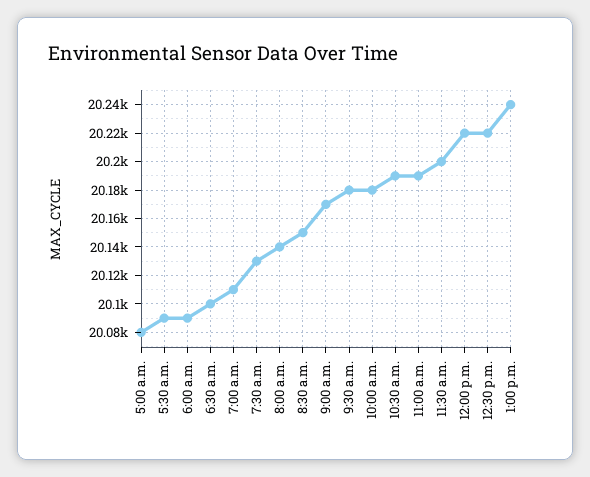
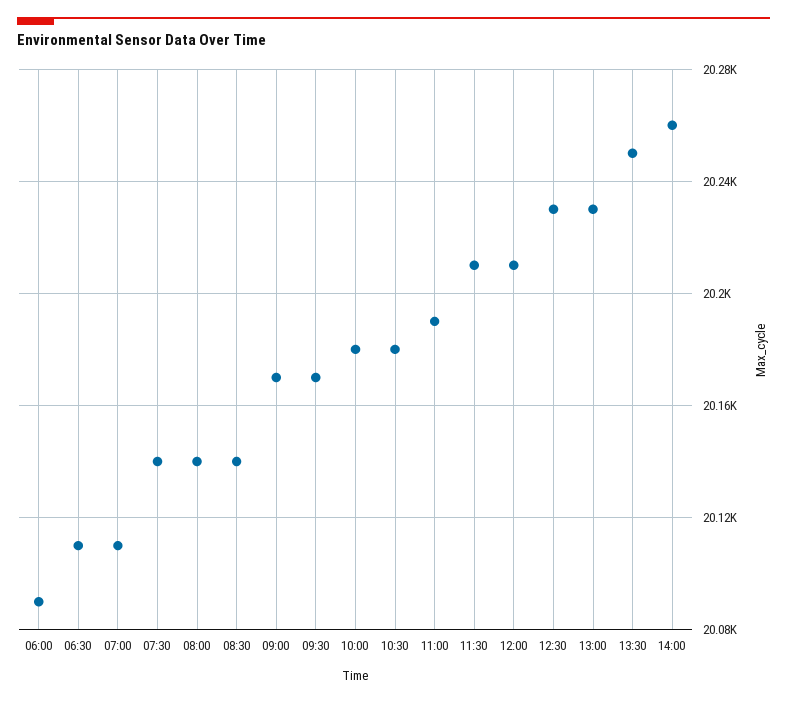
5:00 a.m.: 20080 -> none
5:30 a.m.: 20090 -> none
6:30 a.m.: 20100 -> 20110
7:30 a.m.: 20130 -> 20140
8:30 a.m.: 20150 -> 20140
9:30 a.m.: 20180 -> 20170
10:30 a.m.: 20190 -> 20180
11:30 a.m.: 20200 -> 20210
12:00 p.m.: 20220 -> 20210
12:30 p.m.: 20220 -> 20230
1:00 p.m.: 20240 -> 20230
13:30: none -> 20250
14:00: none -> 20260

